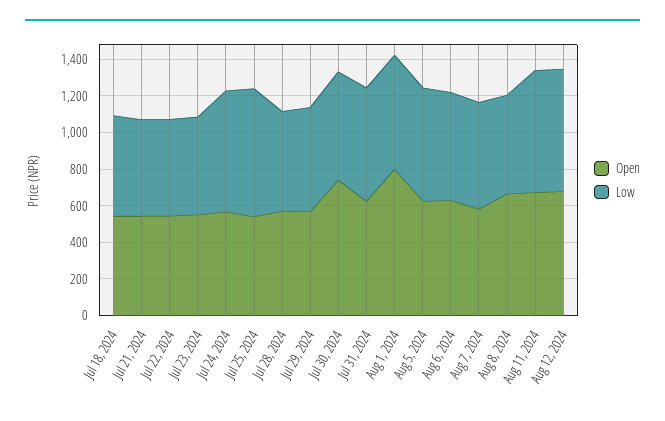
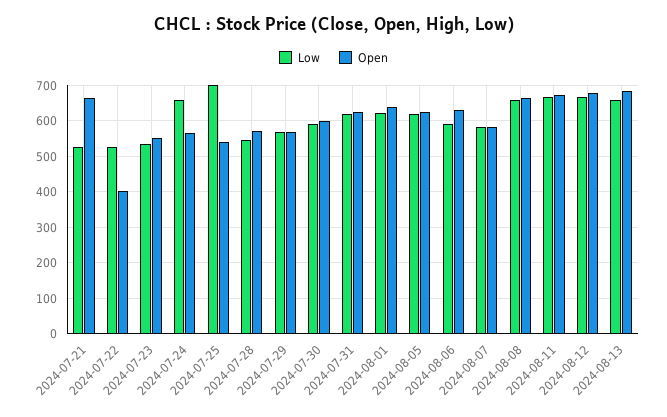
Open, Jul 18, 2024: 550 -> none
Low, Jul 18, 2024: 550 -> none
Open, Jul 21, 2024: 550 -> 660
Open, Jul 22, 2024: 550 -> 400
Open, Jul 30, 2024: 750 -> 600
Open, Aug 1, 2024: 800 -> 640
Low, Aug 8, 2024: 550 -> 660
Low, 2024-08-13: none -> 660
Open, 2024-08-13: none -> 680

